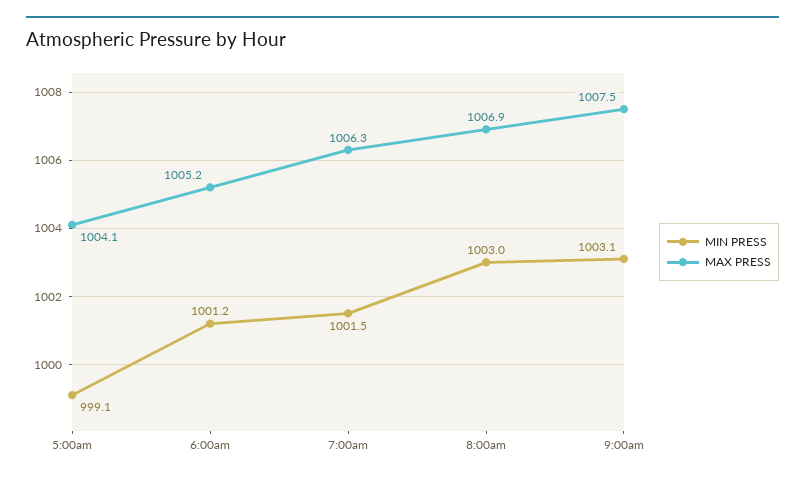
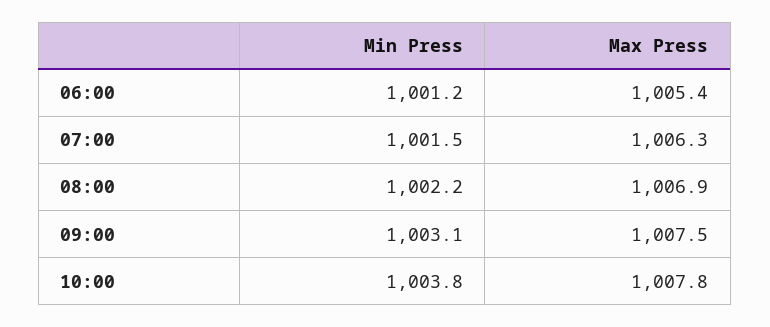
MIN PRESS, 5:00am: 999.1 -> none
MAX PRESS, 5:00am: 1004.1 -> none
MAX PRESS, 6:00am: 1005.2 -> 1005.4
MIN PRESS, 8:00am: 1003 -> 1002.2
MIN PRESS, 10:00: none -> 1003.8
MAX PRESS, 10:00: none -> 1007.8

